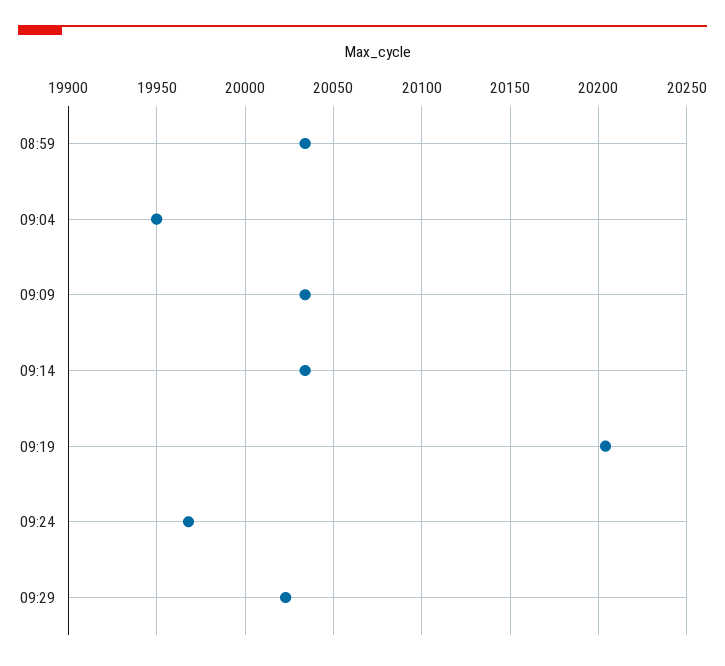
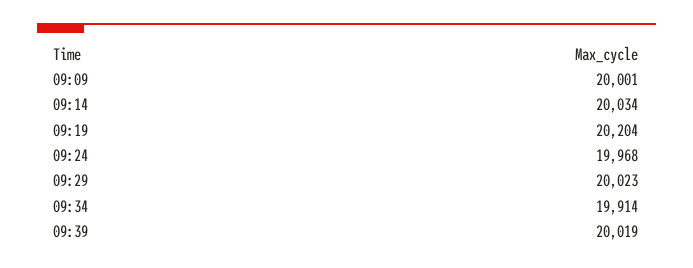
08:59: 20035 -> none
09:04: 19950 -> none
09:09: 20035 -> 20001
09:34: none -> 19914
09:39: none -> 20019

